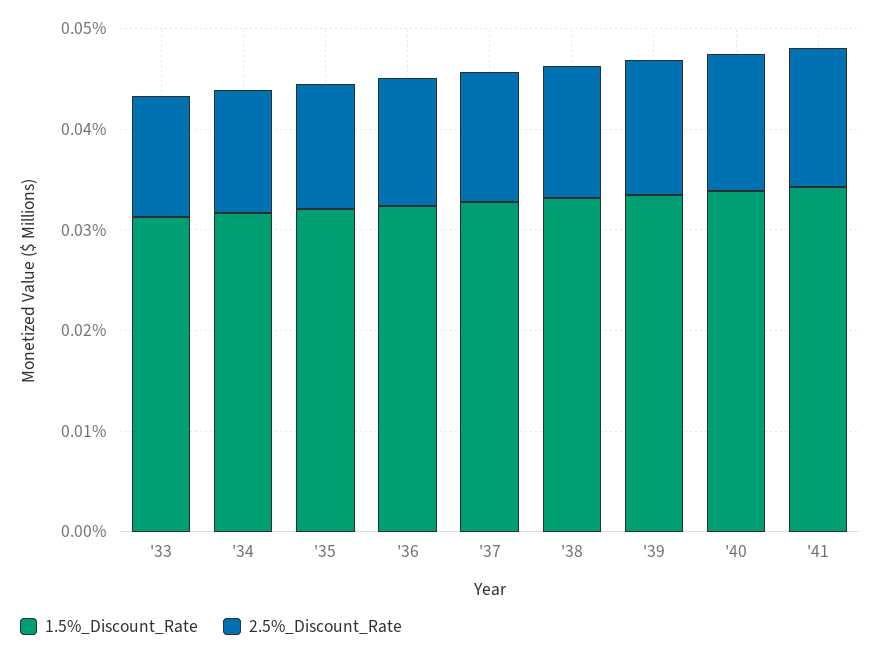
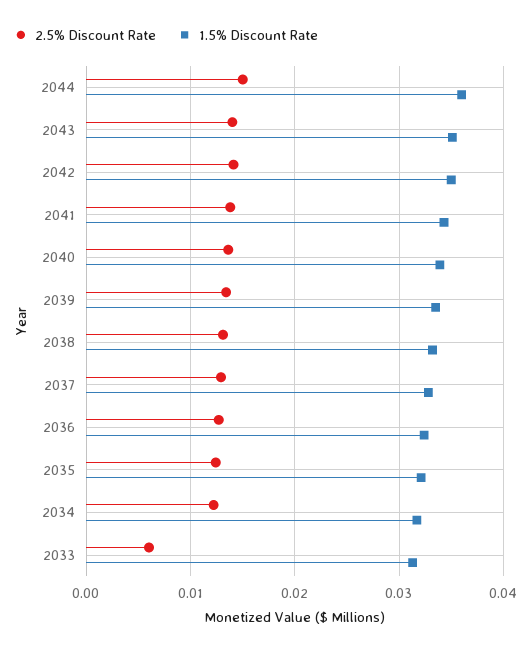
2.5%_Discount_Rate, '33: 0.012 -> 0.006
2.5%_Discount_Rate, 2044: none -> 0.015
1.5%_Discount_Rate, 2044: none -> 0.036
2.5%_Discount_Rate, 2043: none -> 0.014
1.5%_Discount_Rate, 2043: none -> 0.035
2.5%_Discount_Rate, 2042: none -> 0.014
1.5%_Discount_Rate, 2042: none -> 0.035

